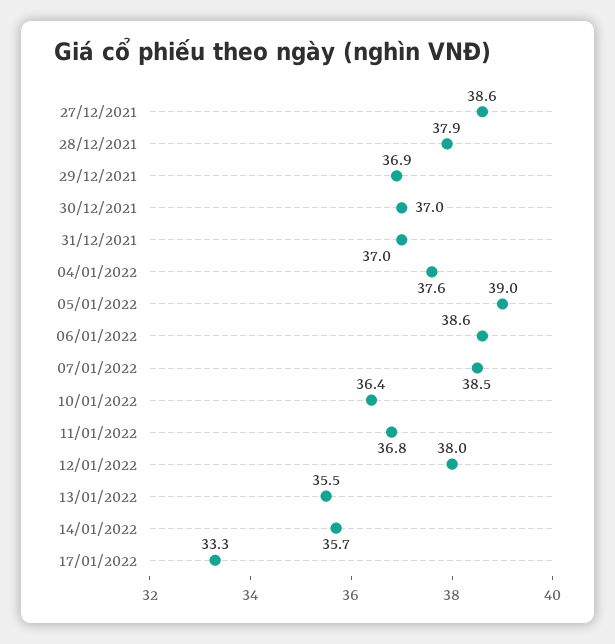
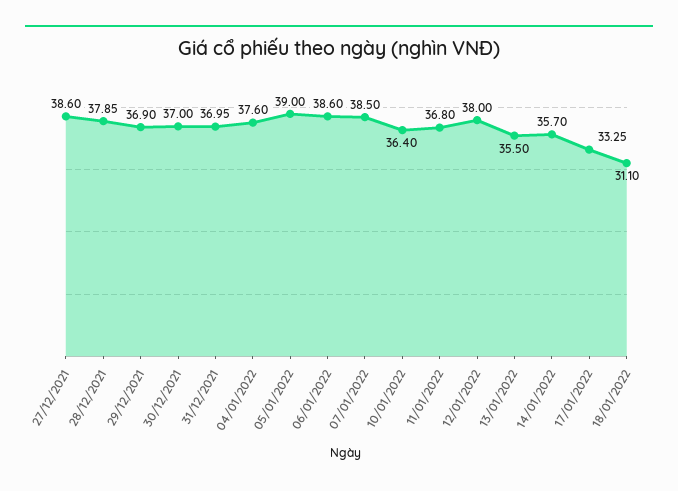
18/01/2022: none -> 31.1

